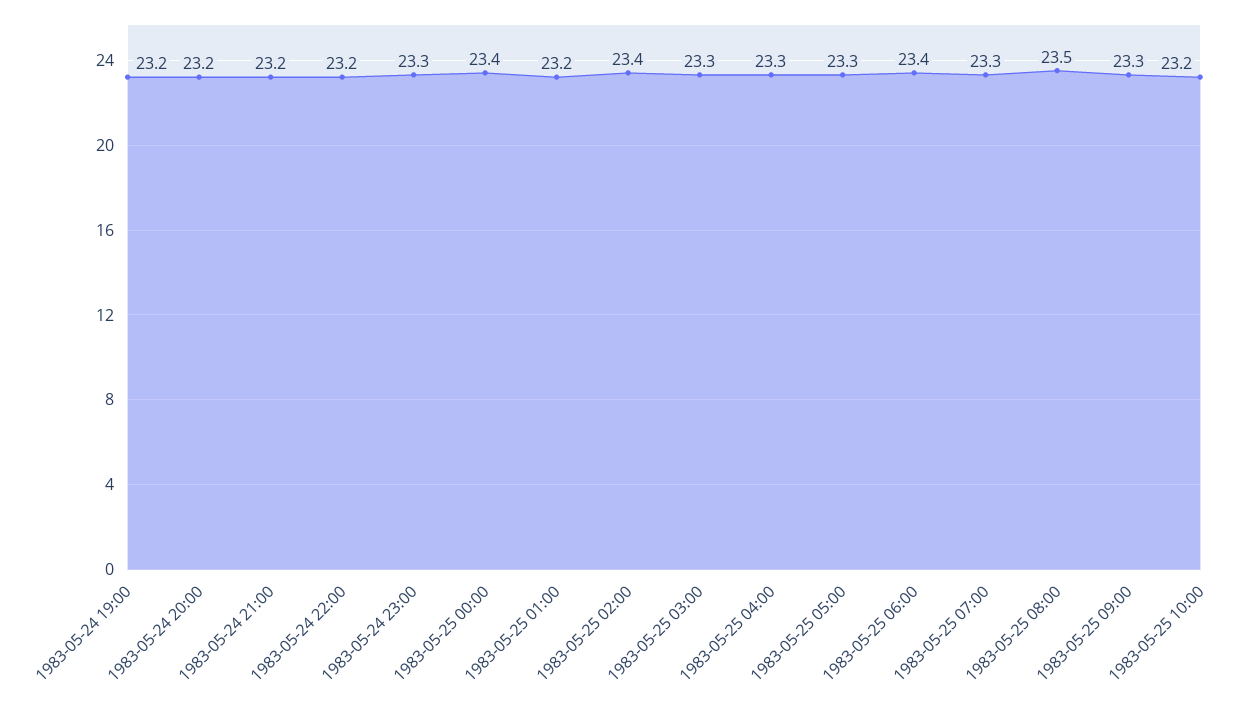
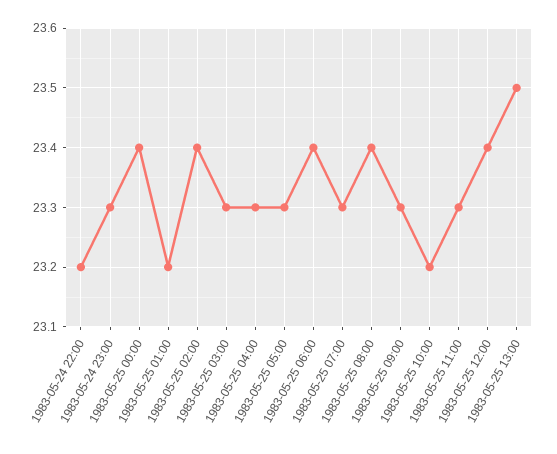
1983-05-24 19:00: 23.2 -> none
1983-05-24 20:00: 23.2 -> none
1983-05-24 21:00: 23.2 -> none
1983-05-25 08:00: 23.5 -> 23.4
1983-05-25 11:00: none -> 23.3
1983-05-25 12:00: none -> 23.4
1983-05-25 13:00: none -> 23.5

